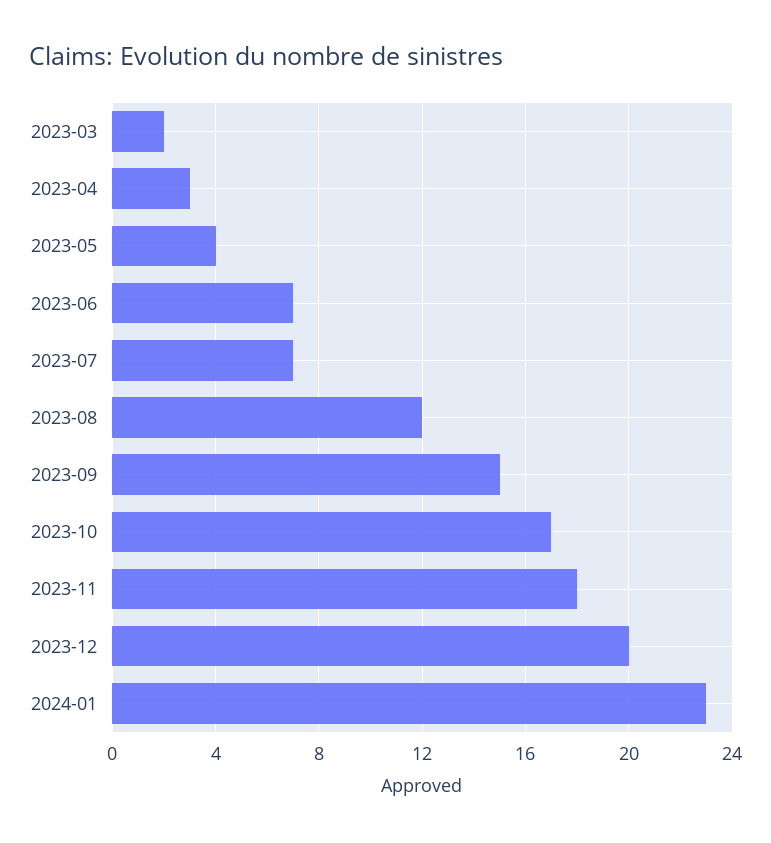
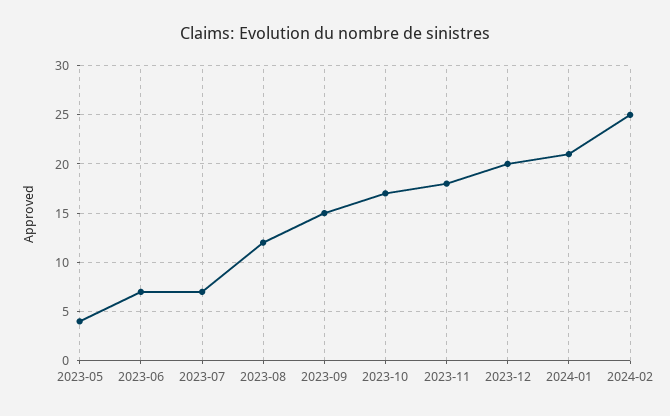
2023-03: 2 -> none
2023-04: 3 -> none
2024-01: 23 -> 21
2024-02: none -> 25

